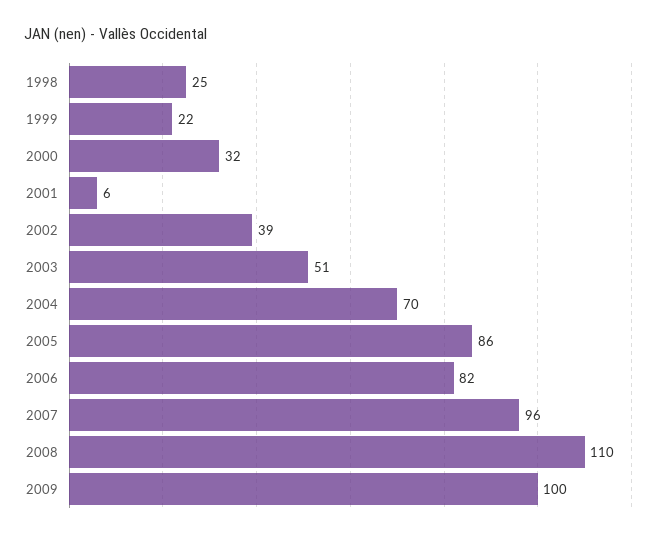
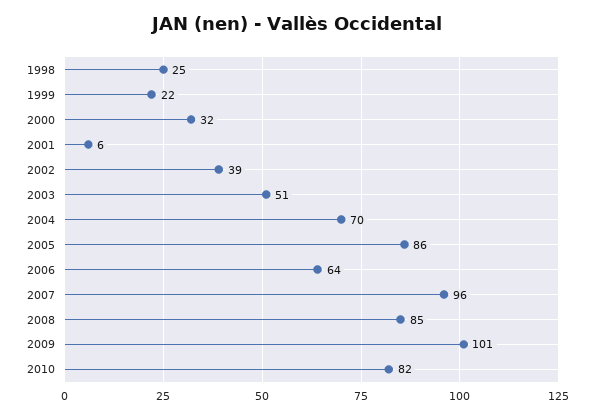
2006: 82 -> 64
2008: 110 -> 85
2009: 100 -> 101
2010: none -> 82

